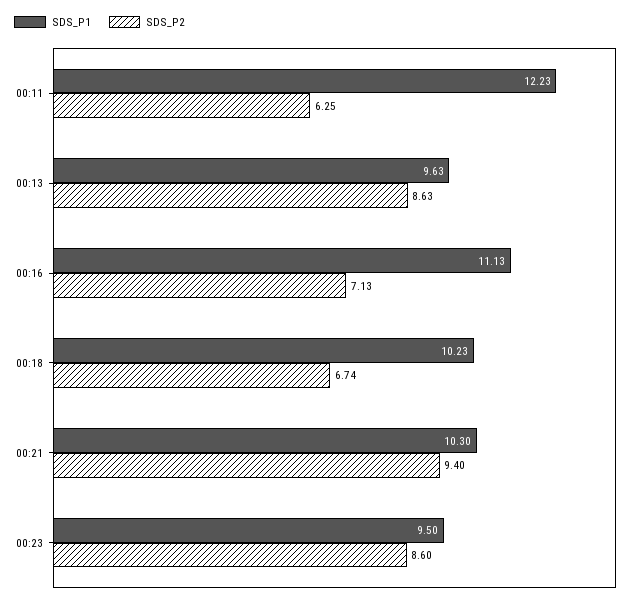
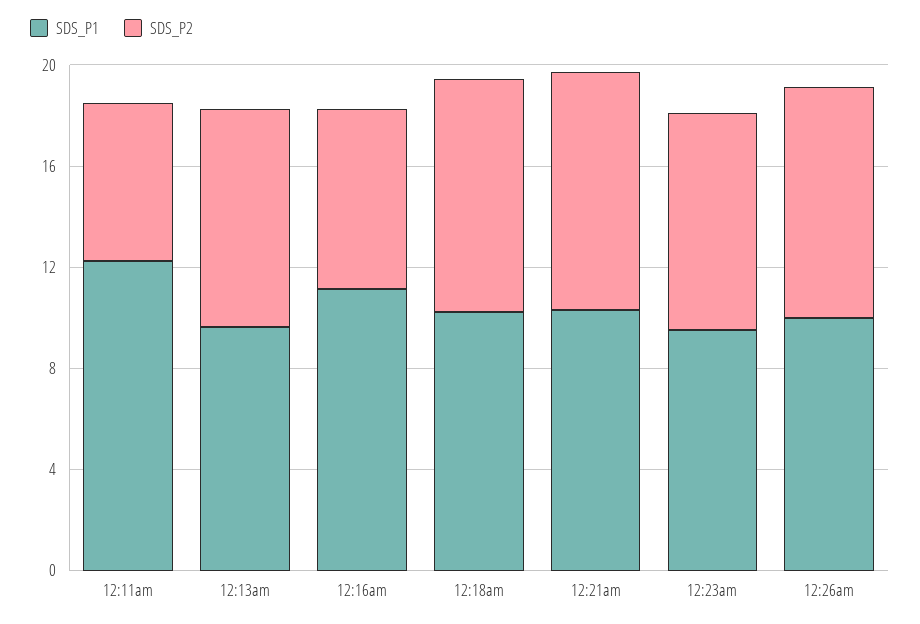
SDS_P2, 00:18: 6.74 -> 9
SDS_P1, 12:26am: none -> 10
SDS_P2, 12:26am: none -> 9

